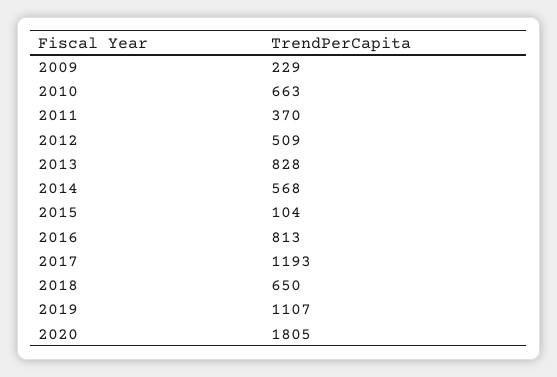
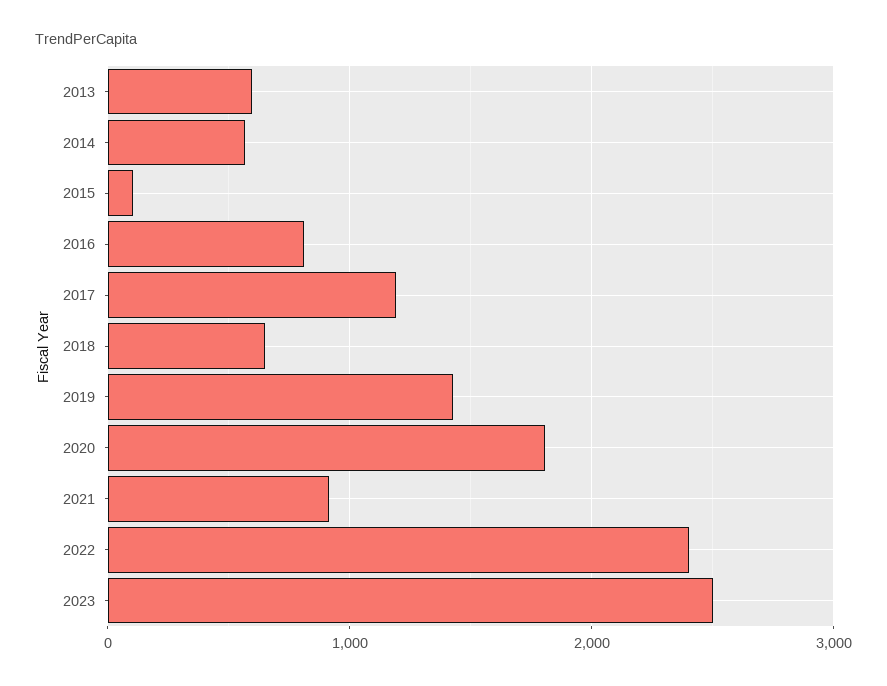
2009: 229 -> none
2010: 663 -> none
2011: 370 -> none
2012: 509 -> none
2013: 828 -> 600
2019: 1107 -> 1400
2021: none -> 900
2022: none -> 2400
2023: none -> 2500

